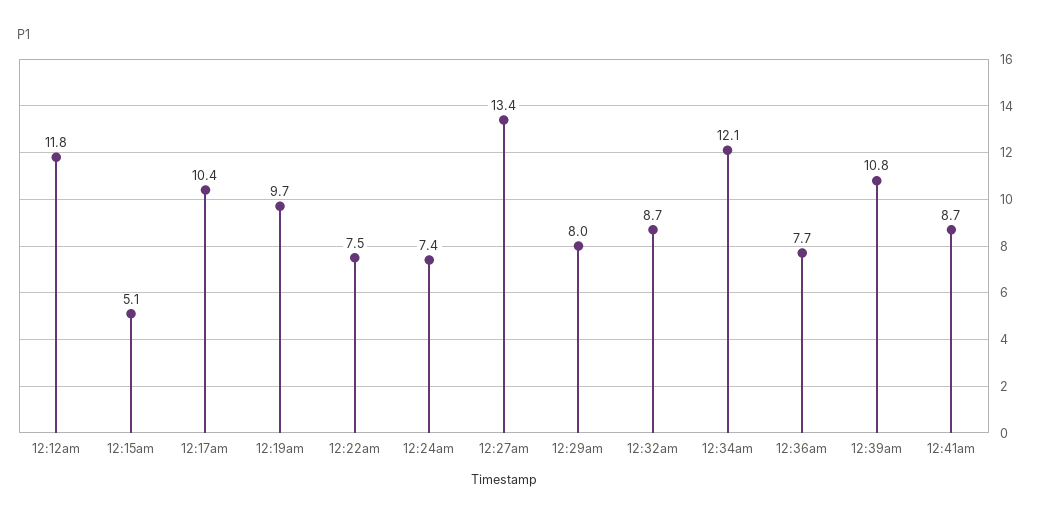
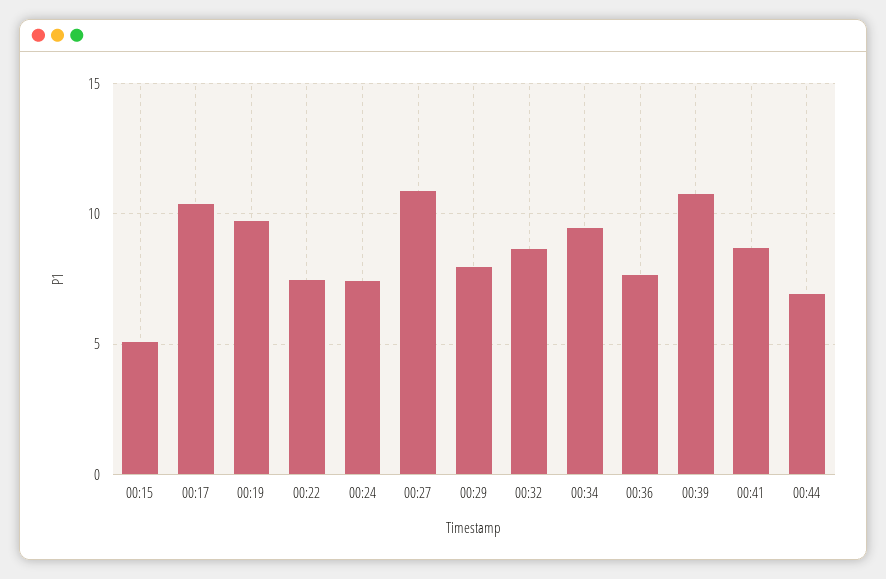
12:12am: 11.8 -> none
12:27am: 13.4 -> 11
12:34am: 12.1 -> 9.5
00:44: none -> 7

